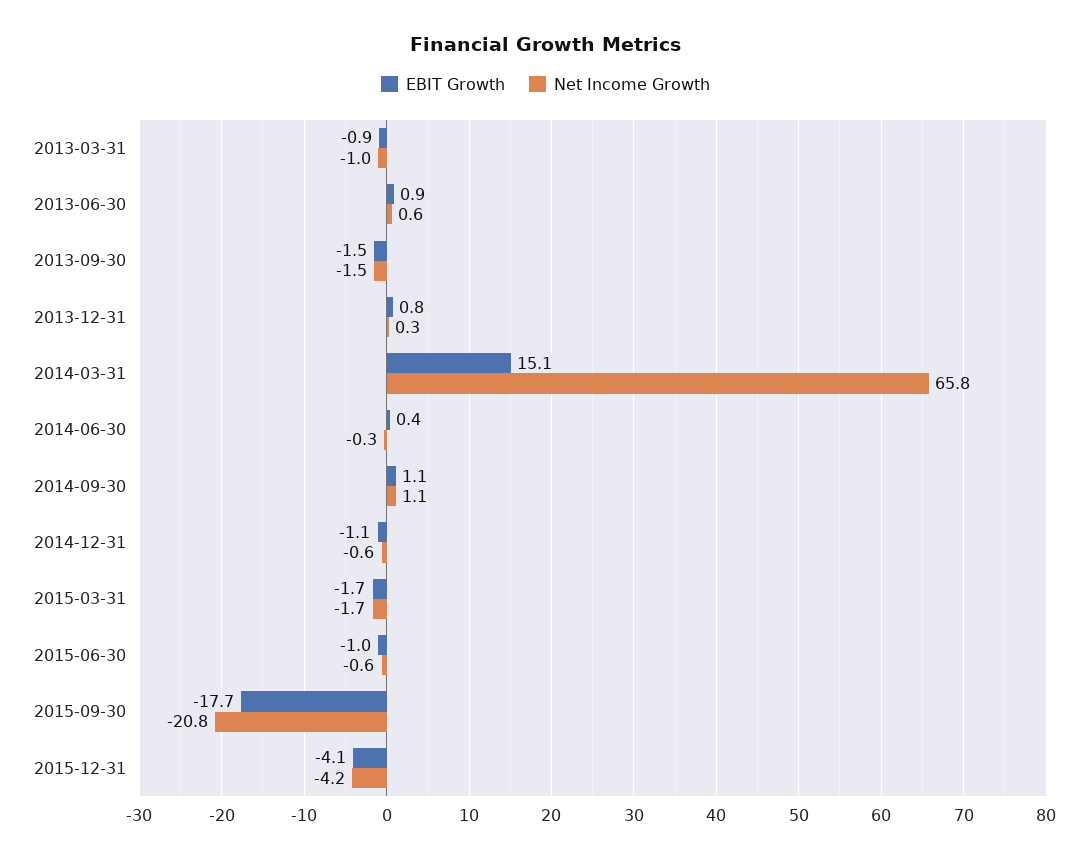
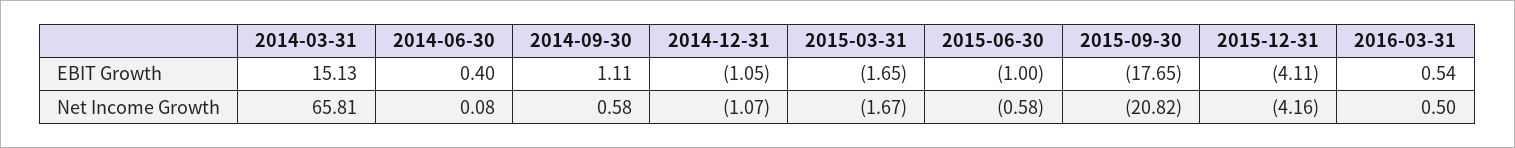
EBIT Growth, 2013-03-31: -0.9 -> none
Net Income Growth, 2013-03-31: -1 -> none
EBIT Growth, 2013-06-30: 0.9 -> none
Net Income Growth, 2013-06-30: 0.6 -> none
EBIT Growth, 2013-09-30: -1.5 -> none
Net Income Growth, 2013-09-30: -1.5 -> none
EBIT Growth, 2013-12-31: 0.8 -> none
Net Income Growth, 2013-12-31: 0.3 -> none
Net Income Growth, 2014-06-30: -0.3 -> 0.08
Net Income Growth, 2014-09-30: 1.1 -> 0.58
Net Income Growth, 2014-12-31: -0.6 -> -1.07
EBIT Growth, 2016-03-31: none -> 0.54
Net Income Growth, 2016-03-31: none -> 0.5

